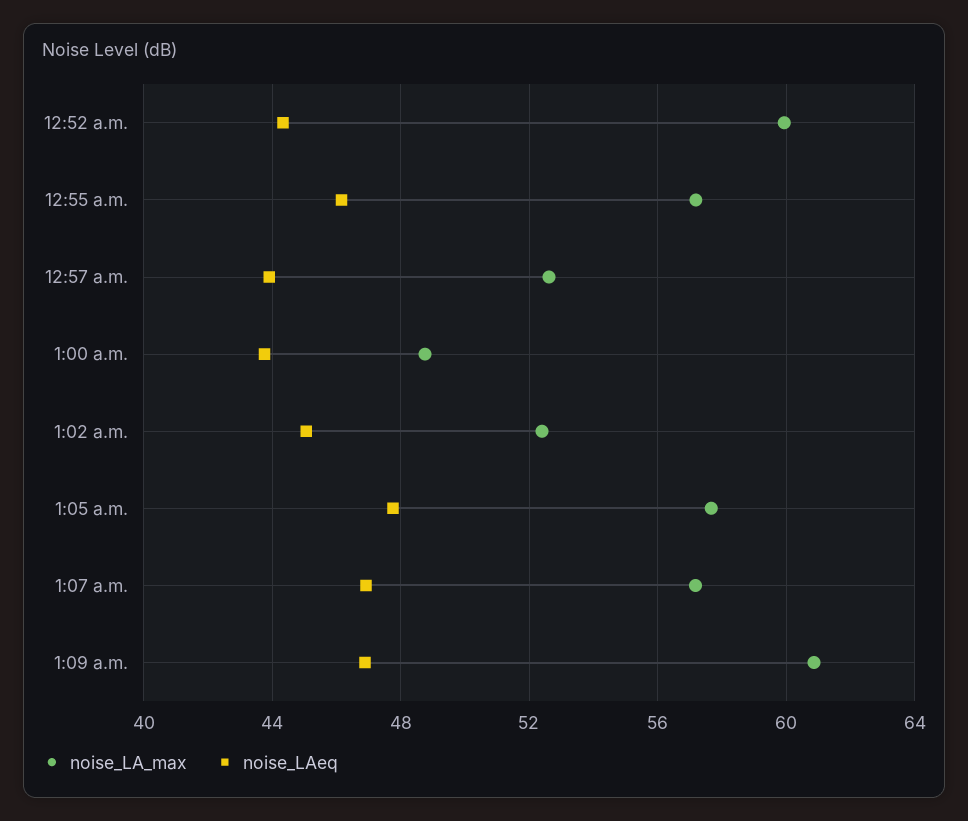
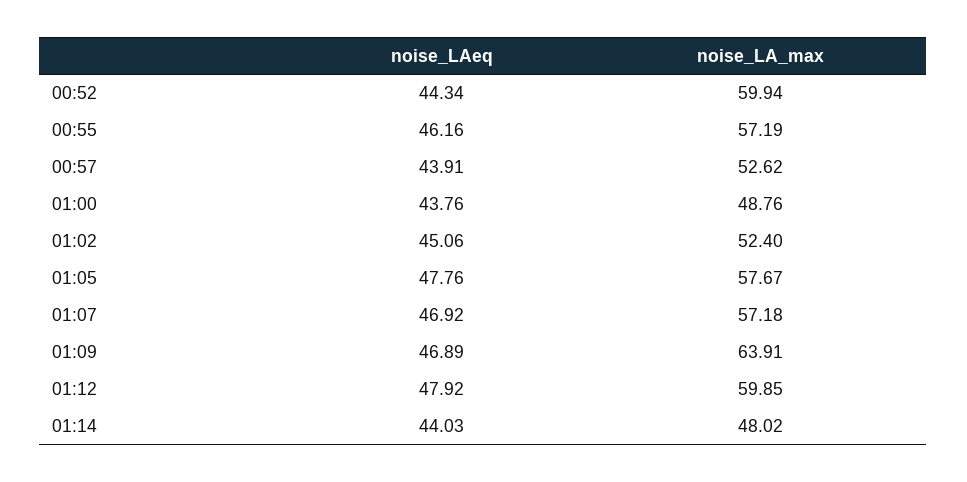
noise_LA_max, 1:09 a.m.: 61 -> 63.91
noise_LAeq, 01:12: none -> 47.92
noise_LA_max, 01:12: none -> 59.85
noise_LAeq, 01:14: none -> 44.03
noise_LA_max, 01:14: none -> 48.02

